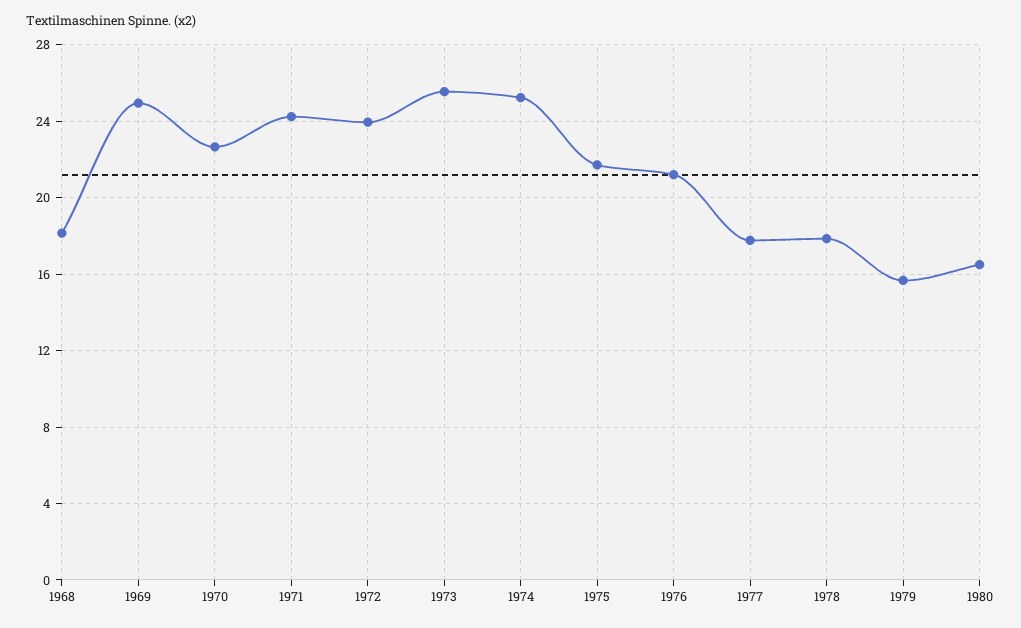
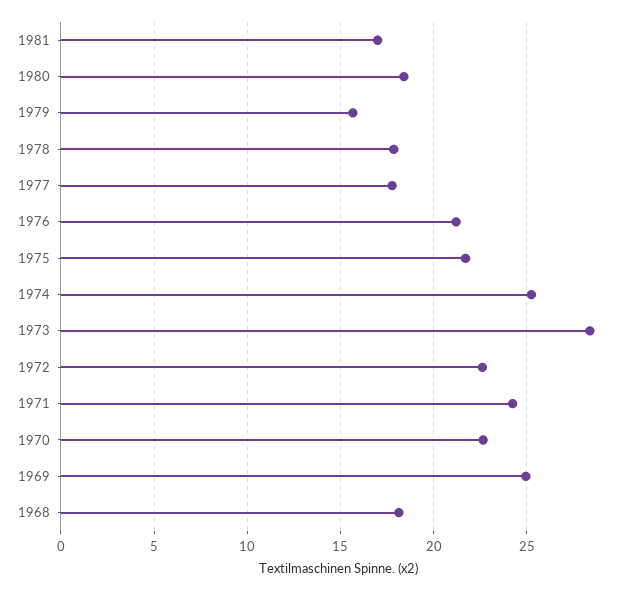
1972: 24 -> 22.5
1973: 25.5 -> 28.5
1980: 16.5 -> 18.5
1981: none -> 17

